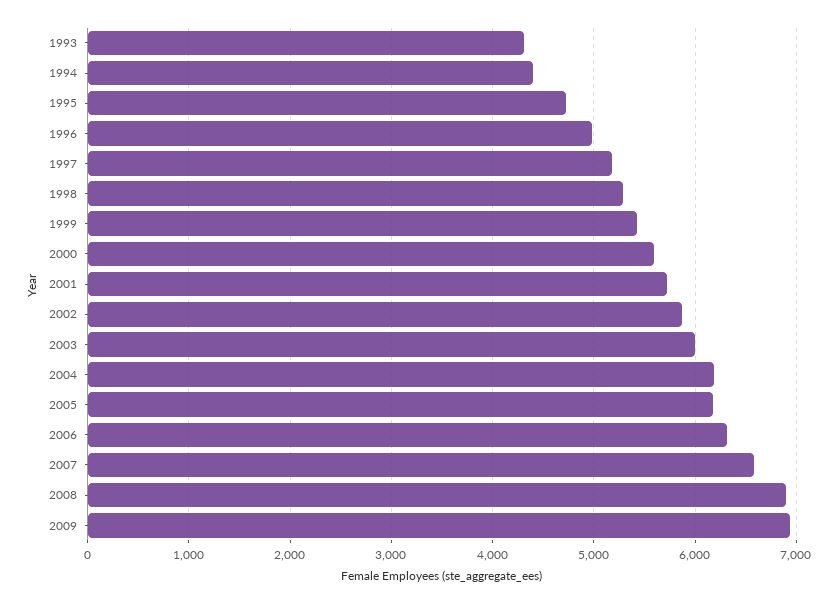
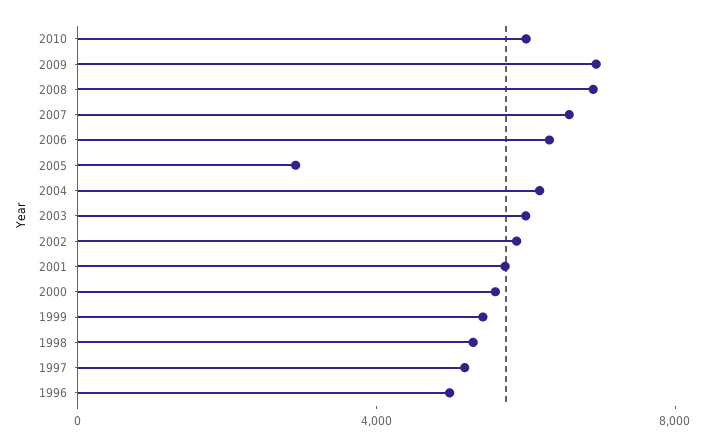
1993: 4300 -> none
1994: 4400 -> none
1995: 4700 -> none
2005: 6200 -> 3000
2010: none -> 6000

